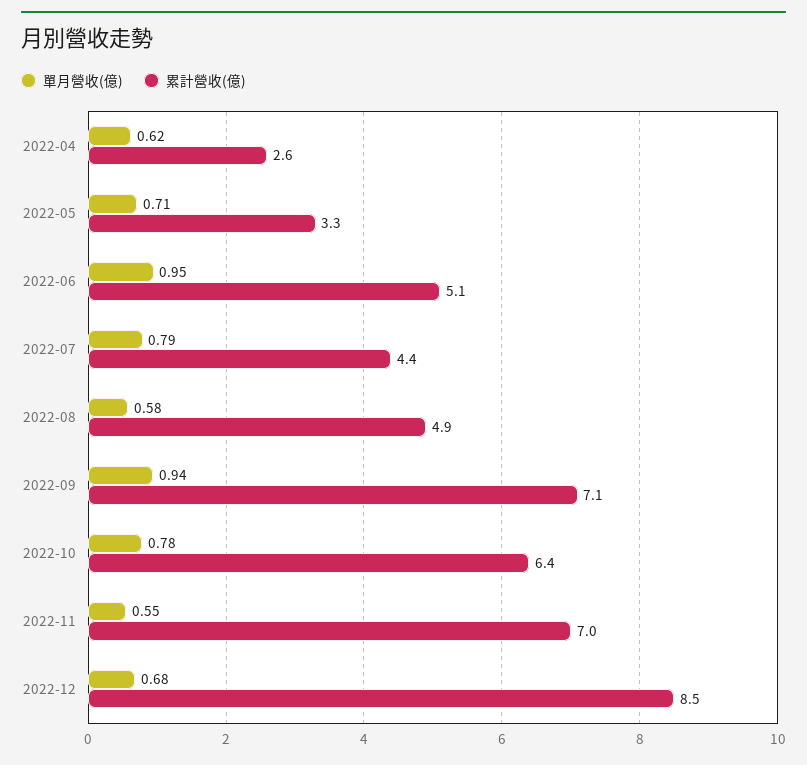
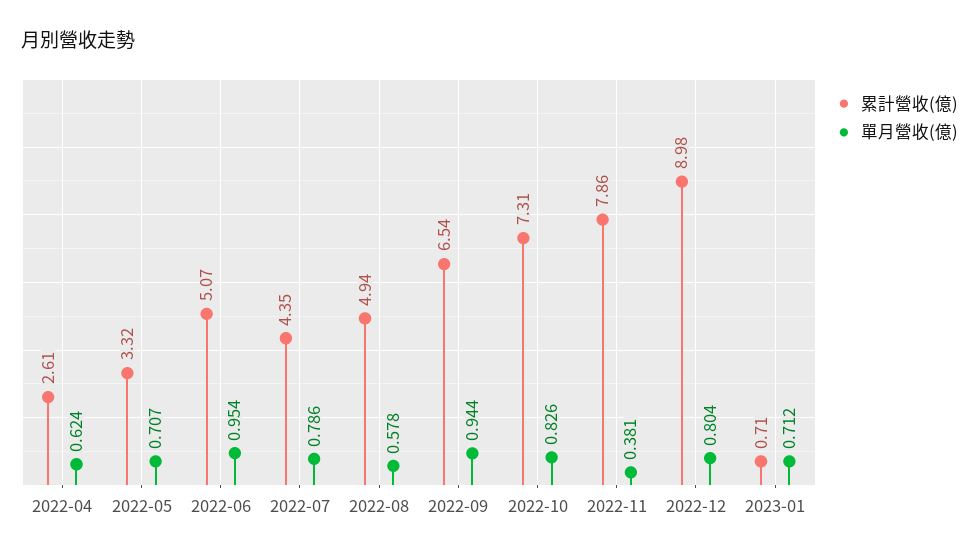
累計營收(億), 2022-09: 7.1 -> 6.54
單月營收(億), 2022-10: 0.78 -> 0.826
累計營收(億), 2022-10: 6.4 -> 7.31
單月營收(億), 2022-11: 0.55 -> 0.381
累計營收(億), 2022-11: 7 -> 7.86
單月營收(億), 2022-12: 0.68 -> 0.804
累計營收(億), 2022-12: 8.5 -> 8.98
累計營收(億), 2023-01: none -> 0.71
單月營收(億), 2023-01: none -> 0.712

